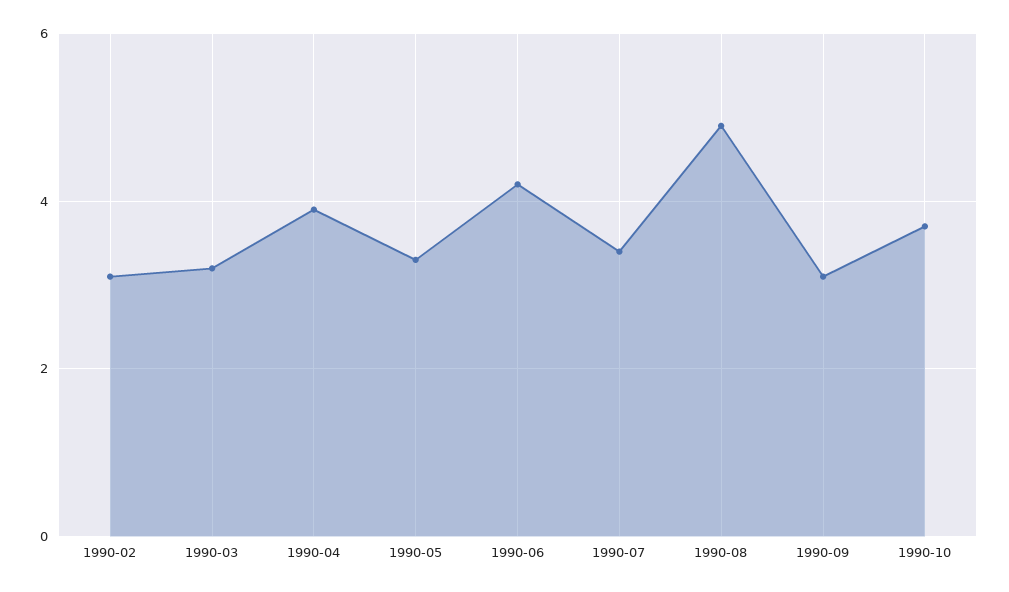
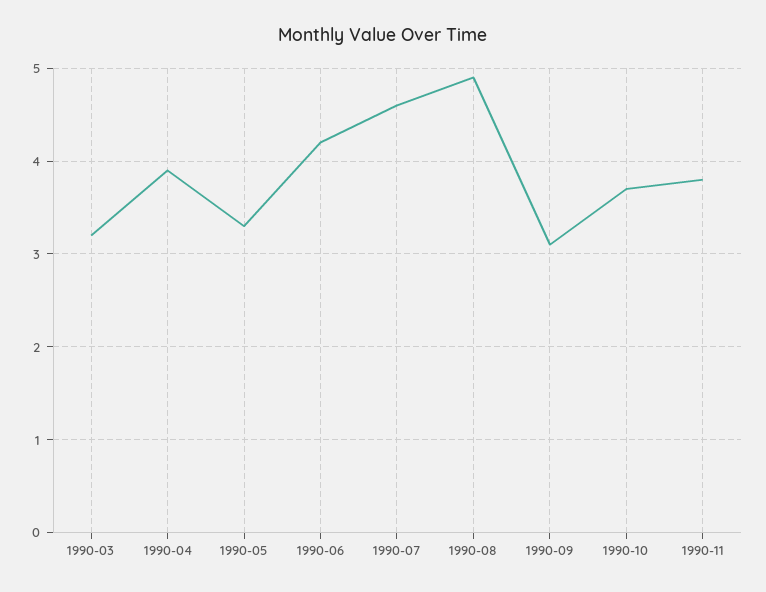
1990-02: 3 -> none
1990-07: 3.5 -> 4.6
1990-11: none -> 3.8

